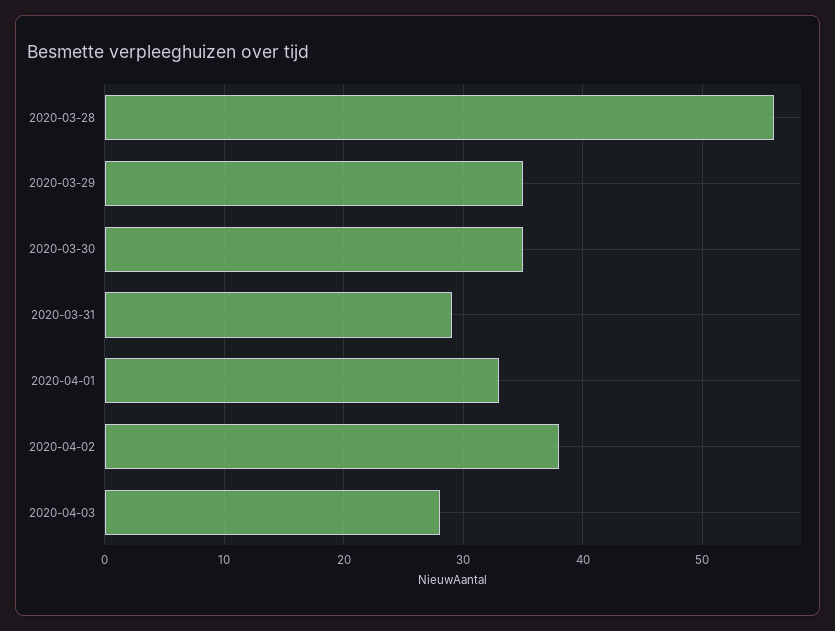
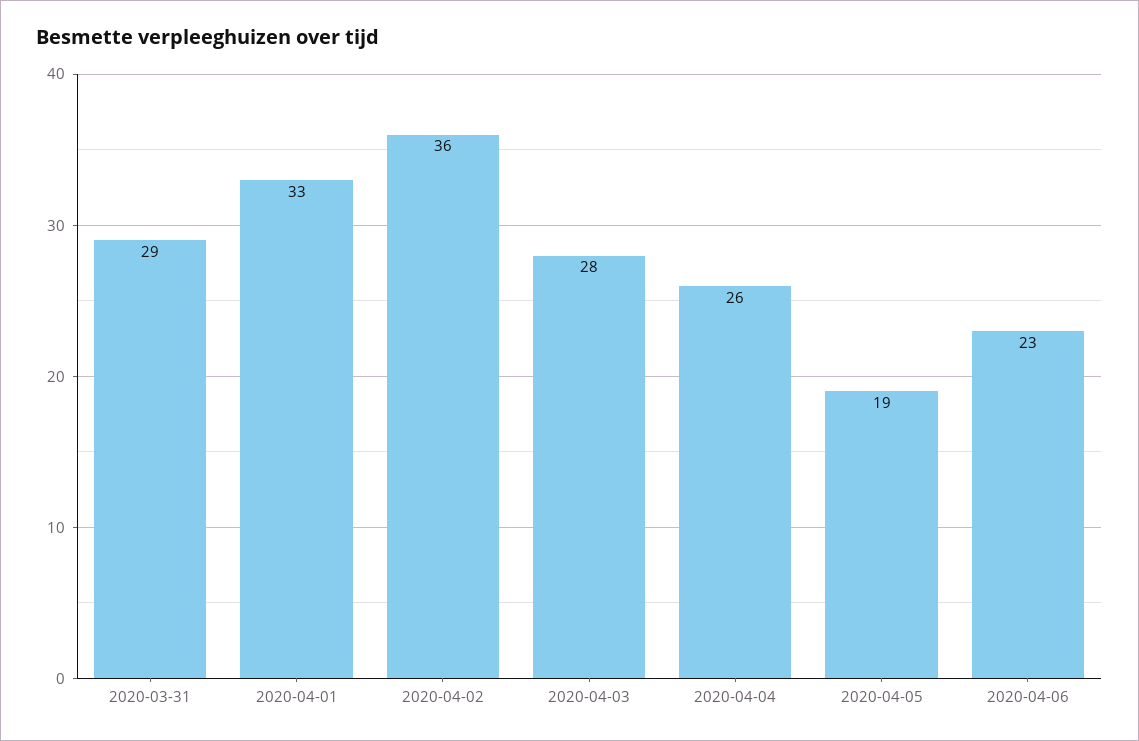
2020-03-28: 56 -> none
2020-03-29: 35 -> none
2020-03-30: 35 -> none
2020-04-02: 38 -> 36
2020-04-04: none -> 26
2020-04-05: none -> 19
2020-04-06: none -> 23

